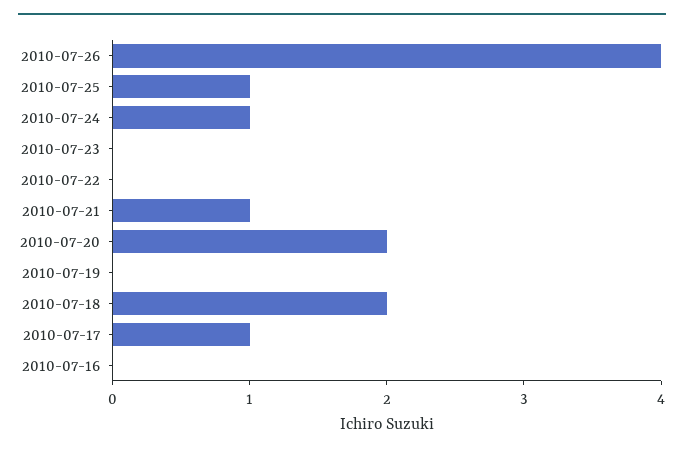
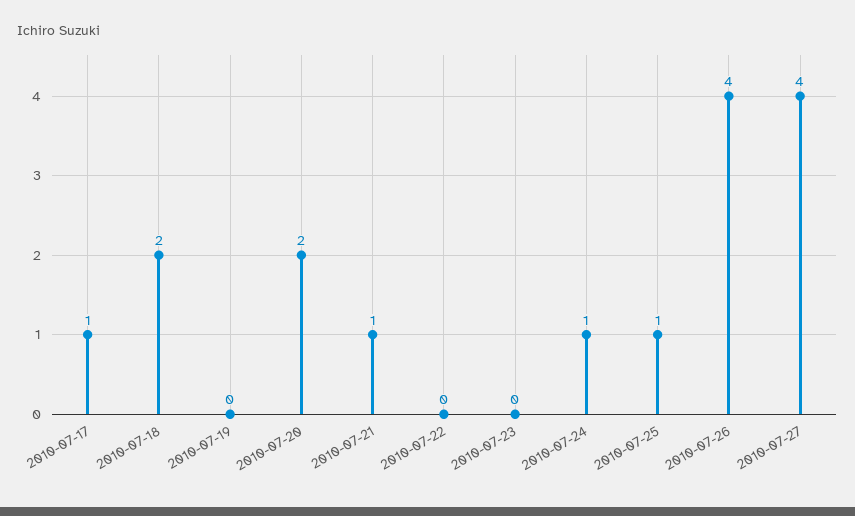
2010-07-16: 0 -> none
2010-07-27: none -> 4

